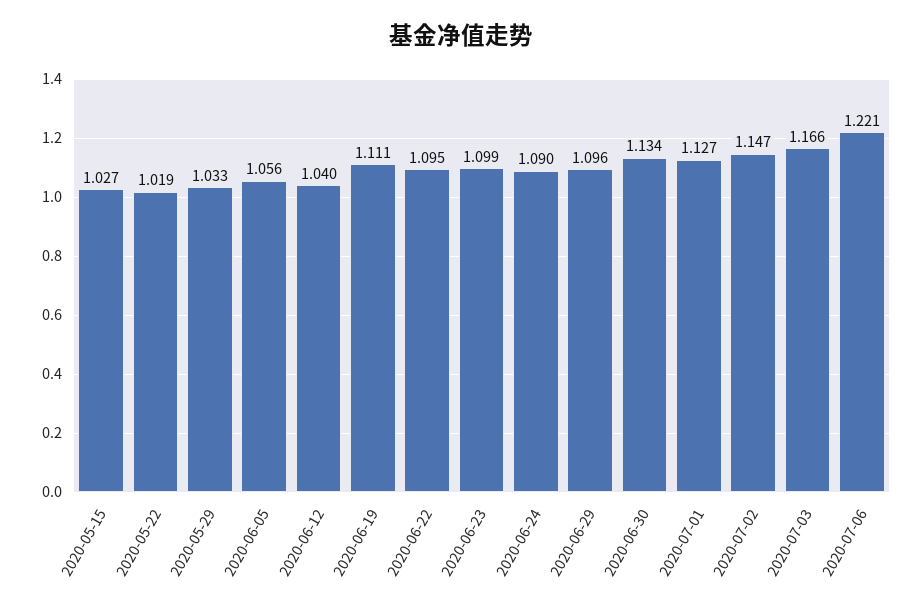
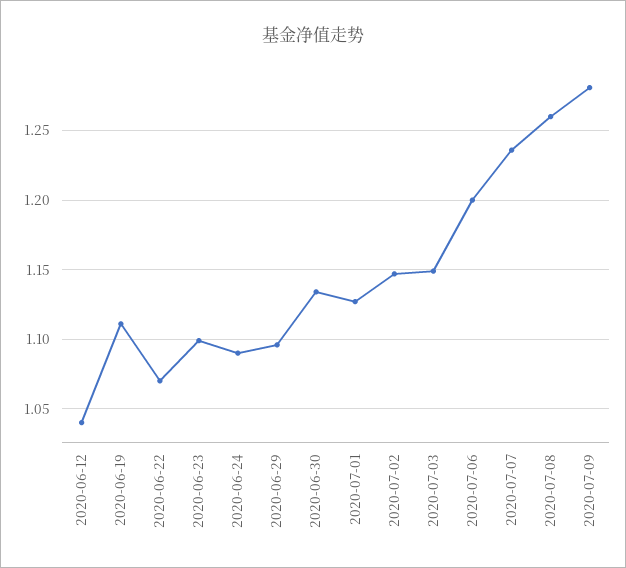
2020-05-15: 1.027 -> none
2020-05-22: 1.019 -> none
2020-05-29: 1.033 -> none
2020-06-05: 1.056 -> none
2020-06-22: 1.095 -> 1.07
2020-07-03: 1.166 -> 1.15
2020-07-06: 1.221 -> 1.2
2020-07-07: none -> 1.235
2020-07-08: none -> 1.26
2020-07-09: none -> 1.28

